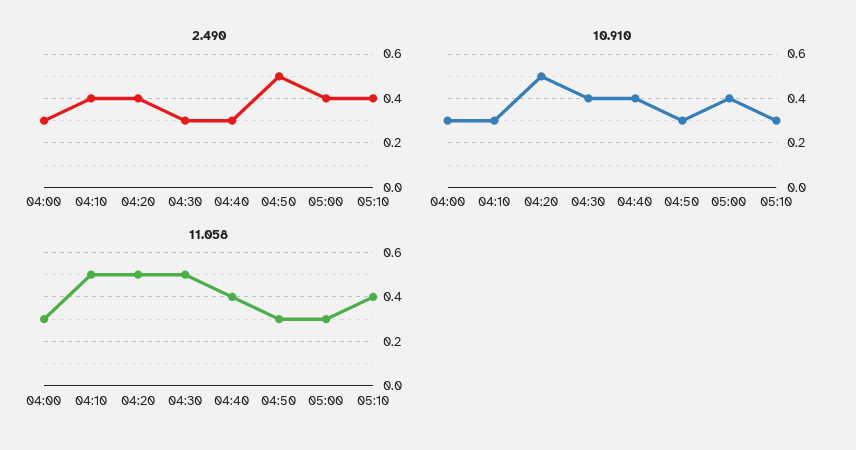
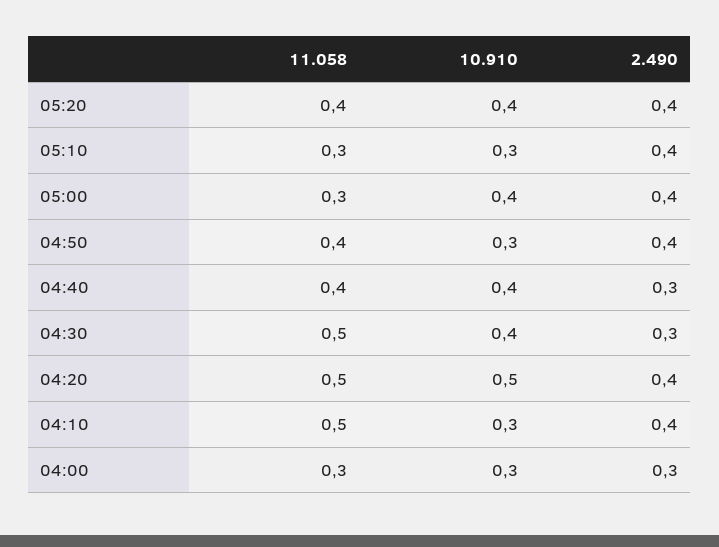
2.490, 04:50: 0.5 -> 0.4
11.058, 04:50: 0.3 -> 0.4
11.058, 05:10: 0.4 -> 0.3
11.058, 05:20: none -> 0.4
10.910, 05:20: none -> 0.4
2.490, 05:20: none -> 0.4

